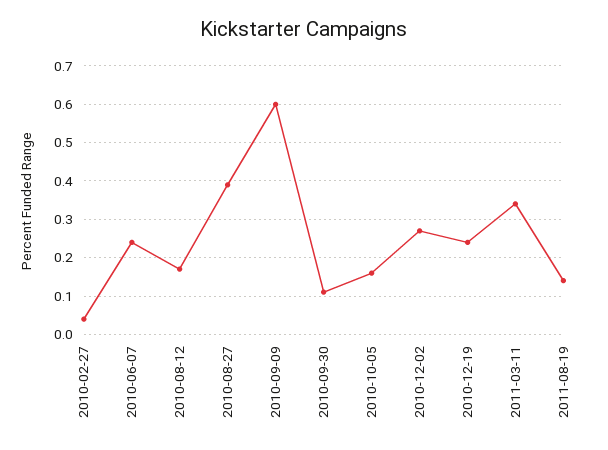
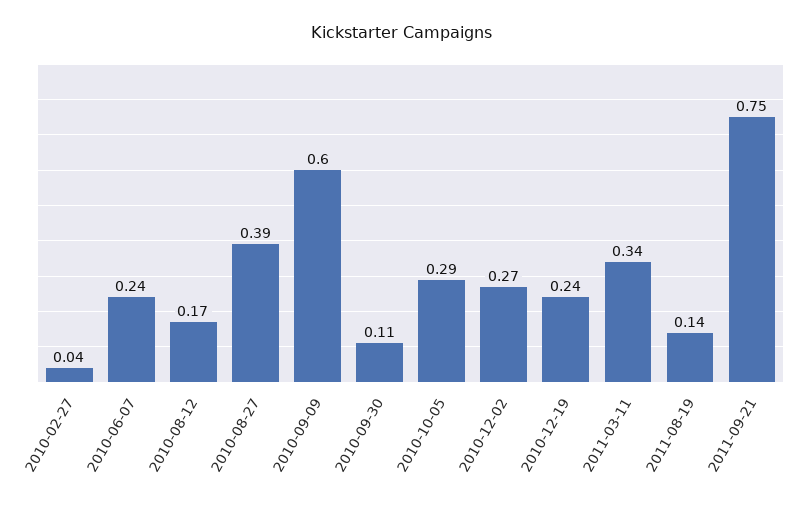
2010-10-05: 0.15 -> 0.29
2011-09-21: none -> 0.75

